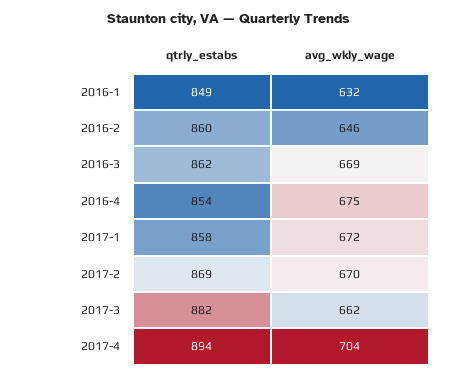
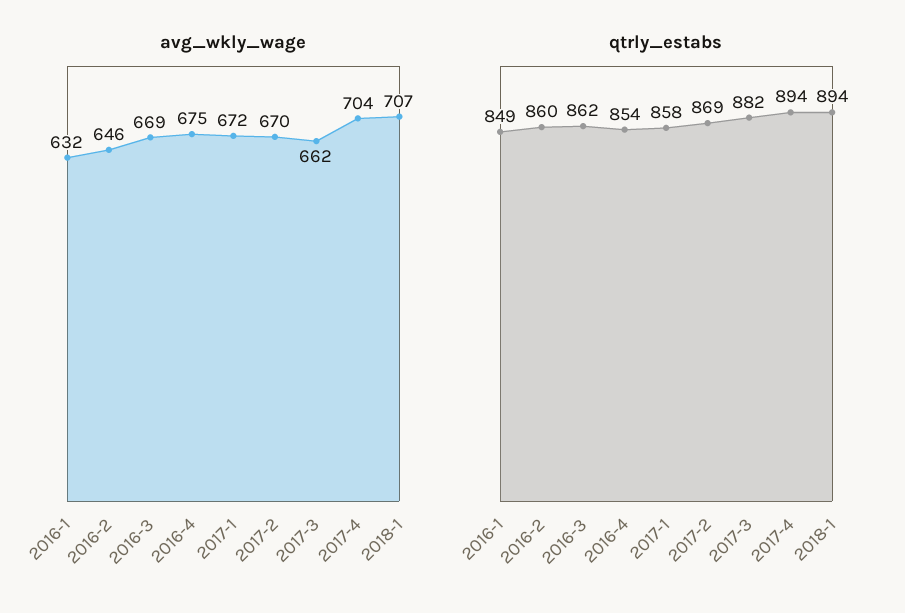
avg_wkly_wage, 2018-1: none -> 707
qtrly_estabs, 2018-1: none -> 894

